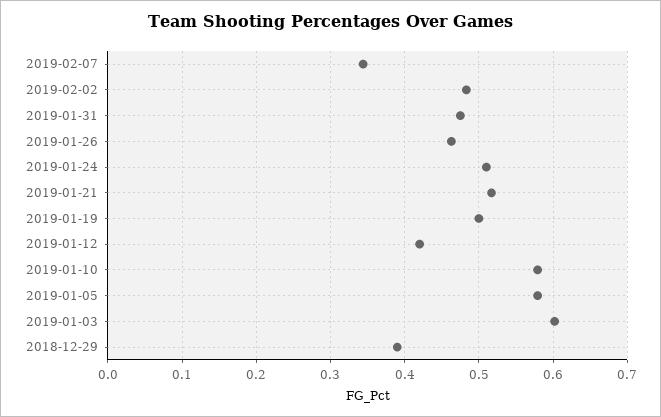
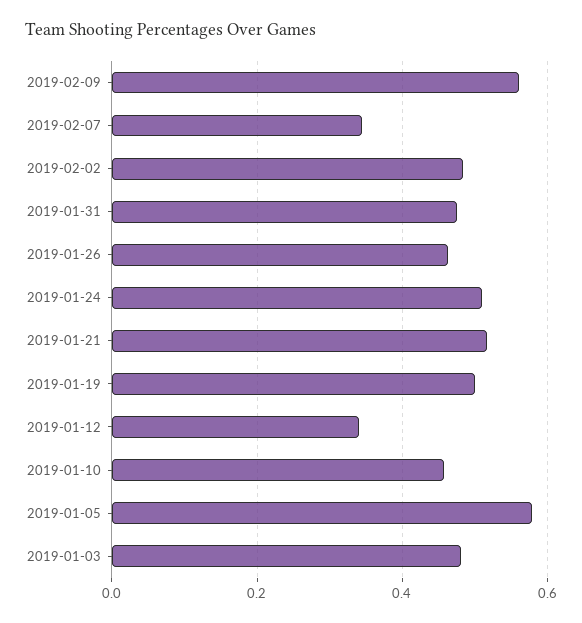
2019-01-12: 0.42 -> 0.34
2019-01-10: 0.58 -> 0.46
2019-01-03: 0.6 -> 0.48
2018-12-29: 0.39 -> none
2019-02-09: none -> 0.56

